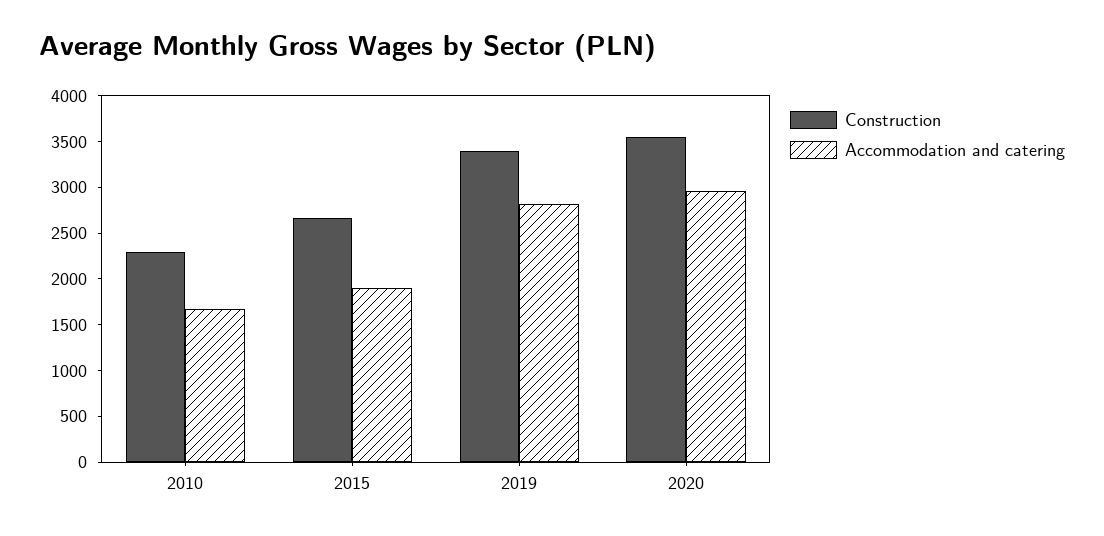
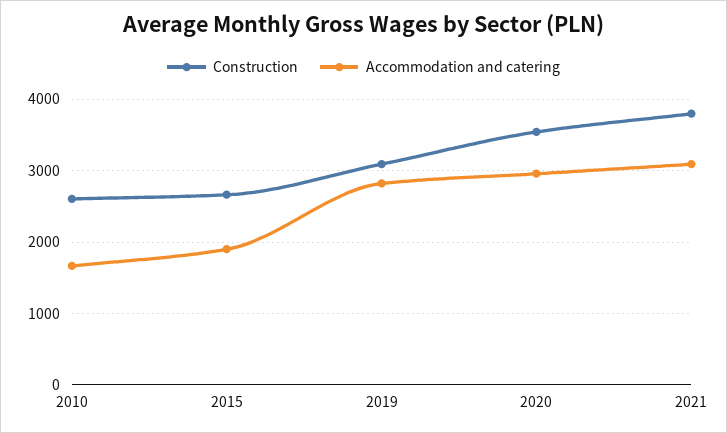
Construction, 2010: 2300 -> 2600
Construction, 2019: 3400 -> 3100
Construction, 2021: none -> 3800
Accommodation and catering, 2021: none -> 3100

